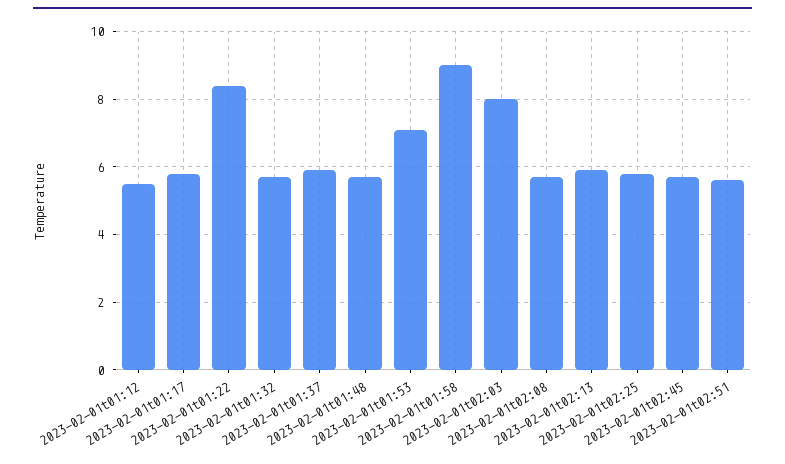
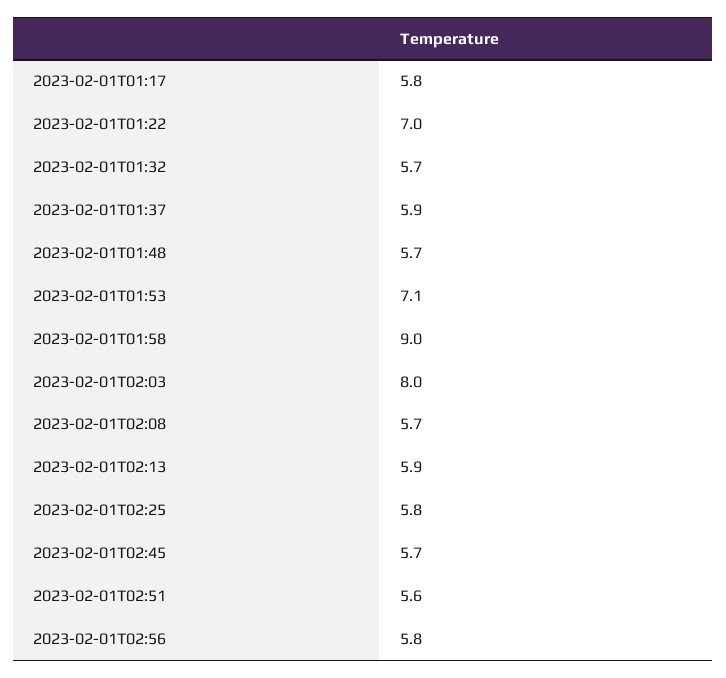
2023-02-01t01:12: 5.5 -> none
2023-02-01t01:22: 8.5 -> 7
2023-02-01T02:56: none -> 5.8

